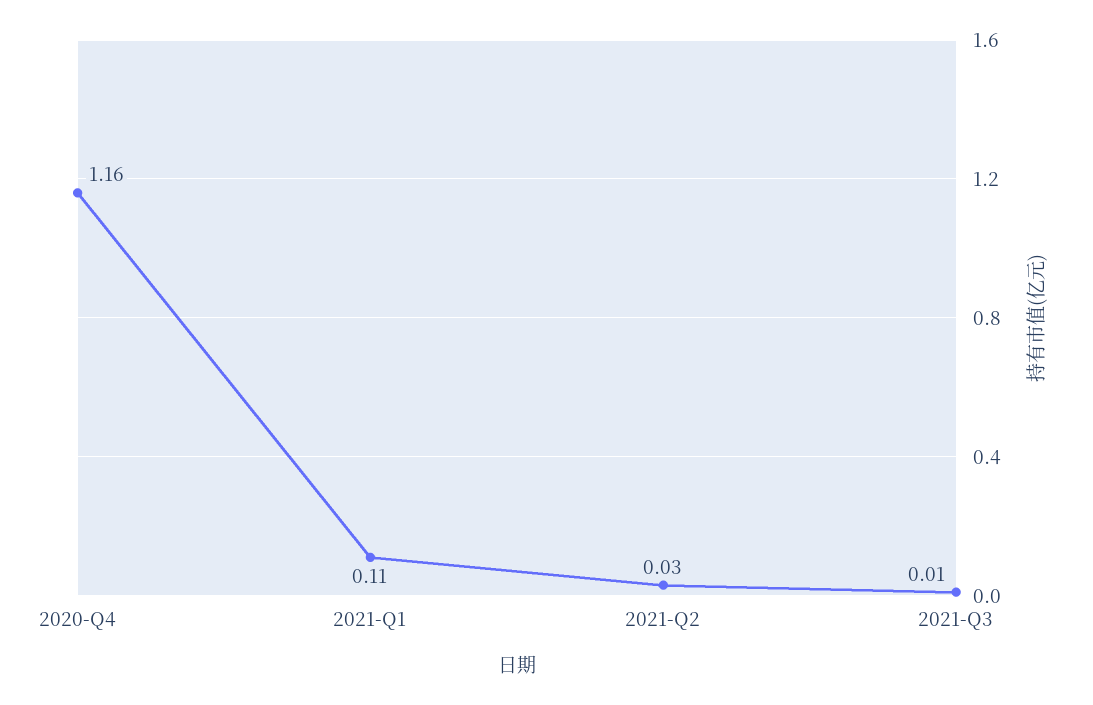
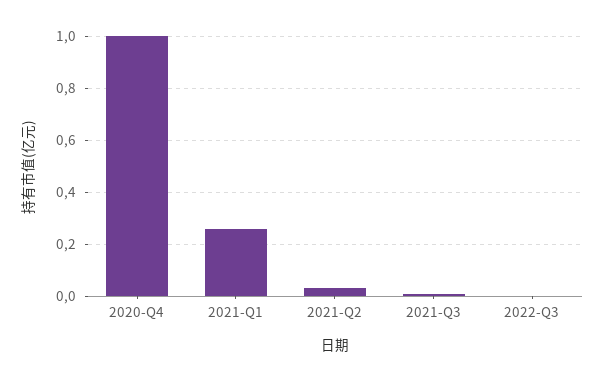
2020-Q4: 1.16 -> 1
2021-Q1: 0.11 -> 0.25
2022-Q3: none -> 0

